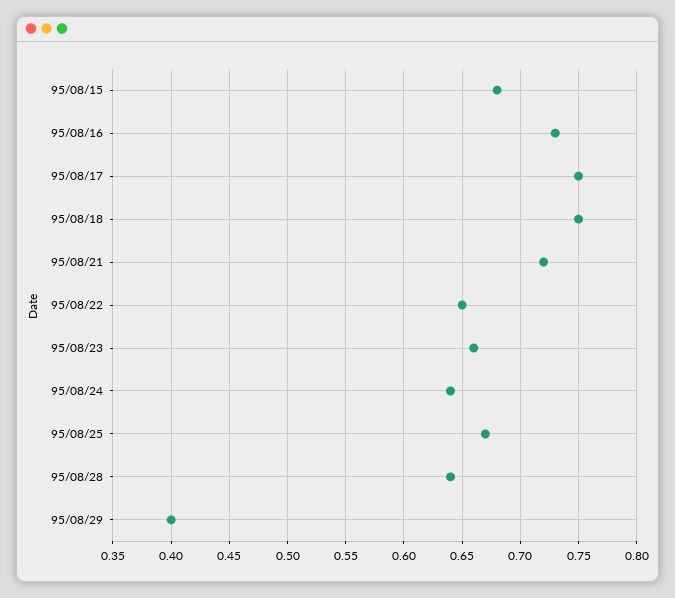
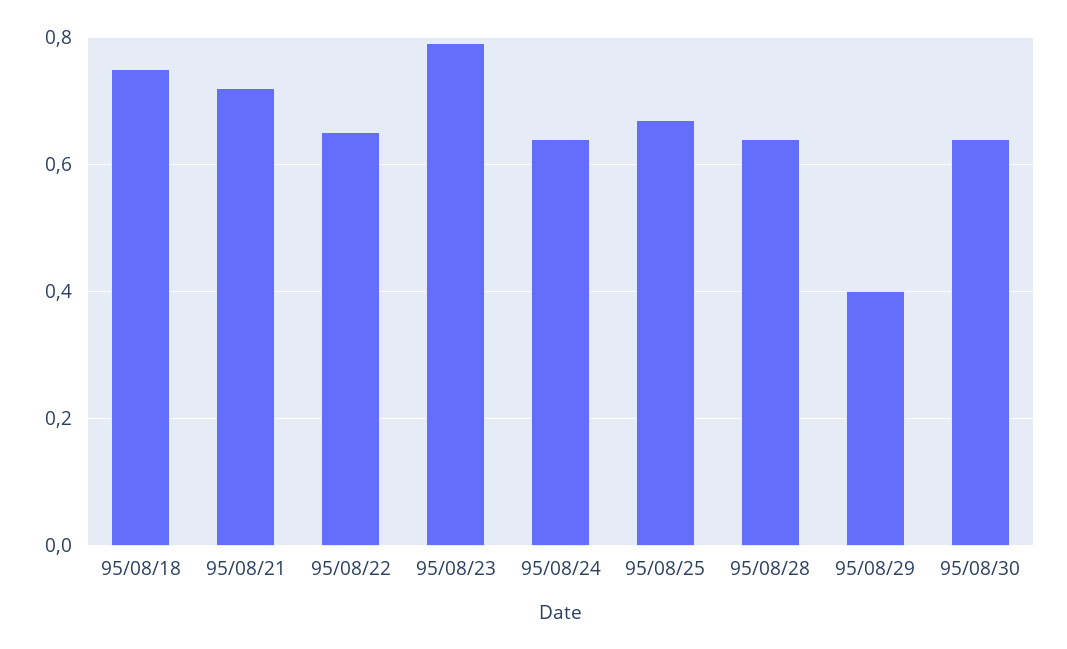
95/08/15: 0.68 -> none
95/08/16: 0.73 -> none
95/08/17: 0.75 -> none
95/08/23: 0.66 -> 0.8
95/08/30: none -> 0.65

